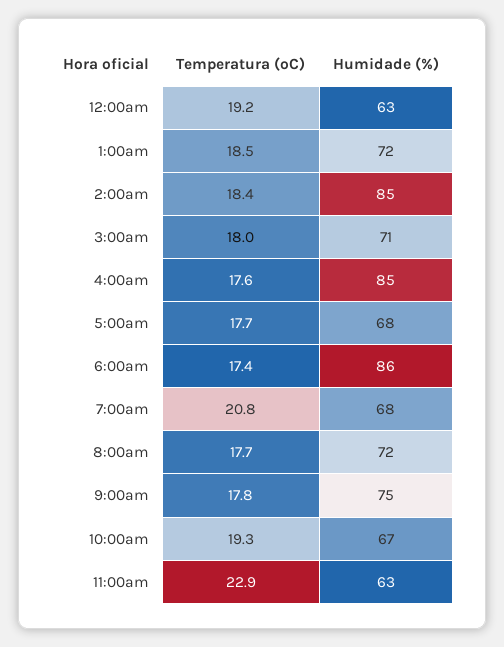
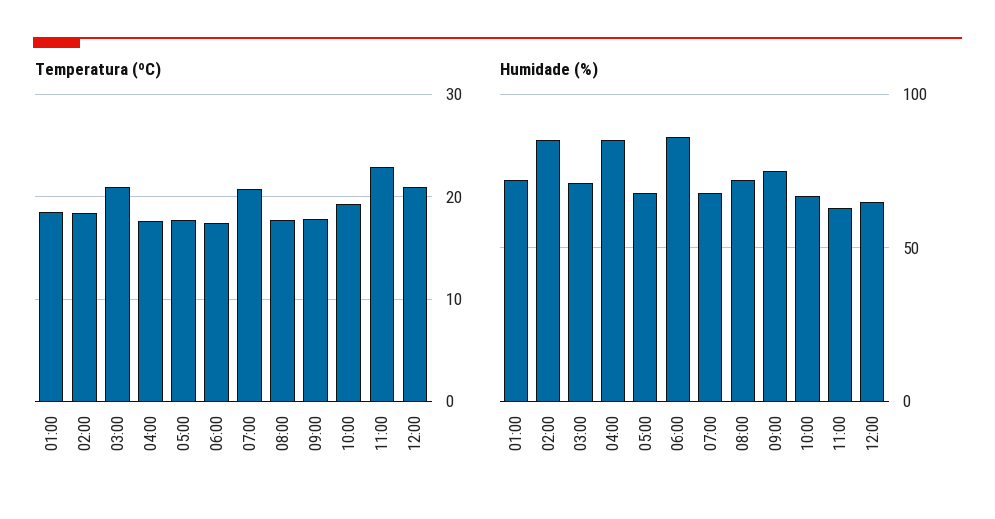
Temperatura (ºC), 12:00am: 19.2 -> none
Humidade (%), 12:00am: 63 -> none
Temperatura (ºC), 3:00am: 18 -> 21
Temperatura (ºC), 12:00: none -> 21
Humidade (%), 12:00: none -> 65

